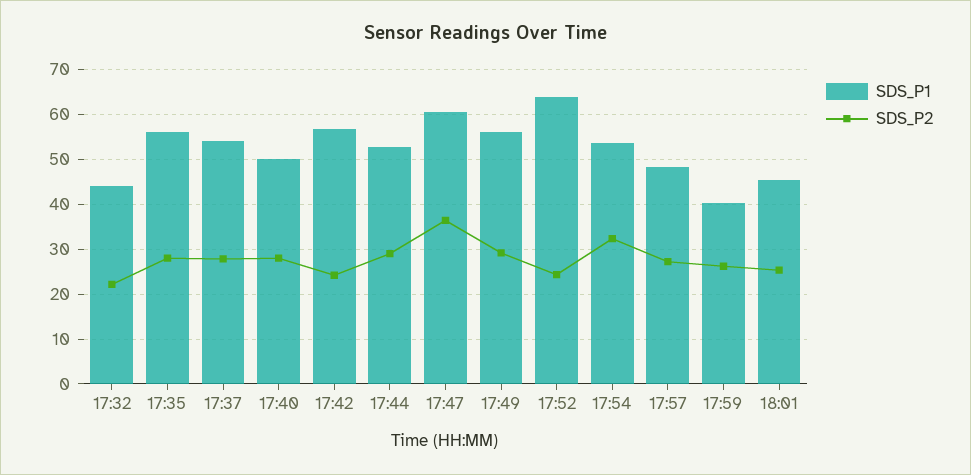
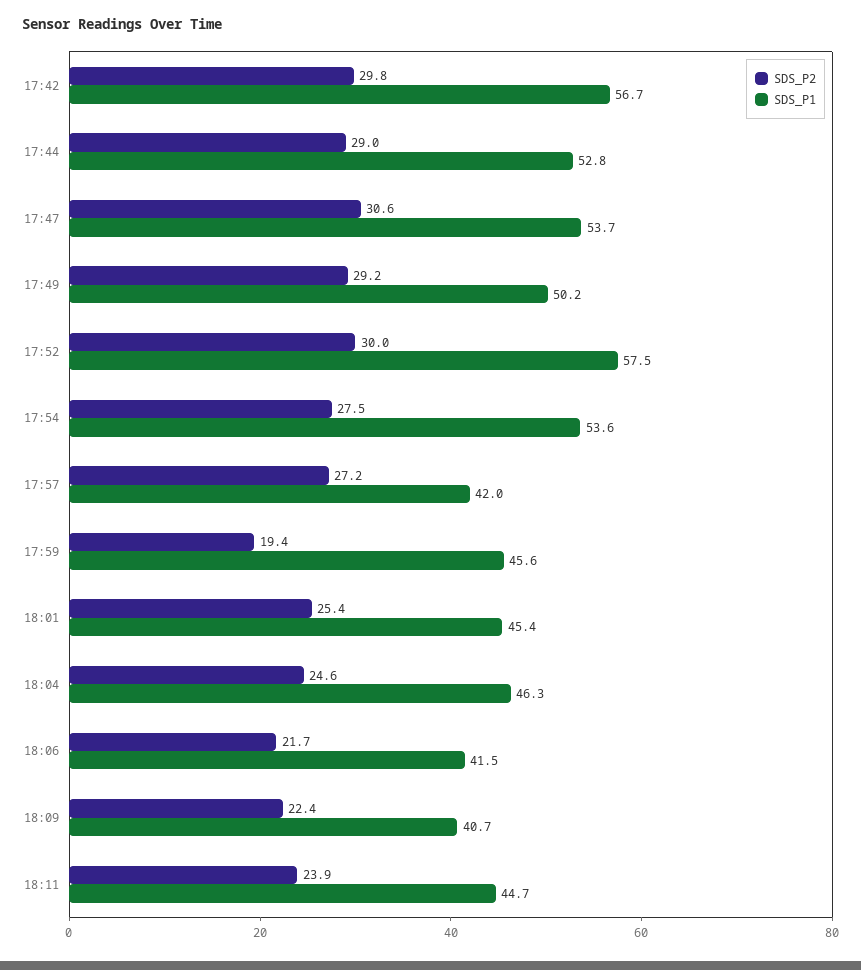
SDS_P1, 17:32: 44 -> none
SDS_P2, 17:32: 22 -> none
SDS_P1, 17:35: 56 -> none
SDS_P2, 17:35: 28 -> none
SDS_P1, 17:37: 54 -> none
SDS_P2, 17:37: 28 -> none
SDS_P1, 17:40: 50 -> none
SDS_P2, 17:40: 28 -> none
SDS_P2, 17:42: 24 -> 29.8
SDS_P1, 17:47: 60 -> 53.7
SDS_P2, 17:47: 36 -> 30.6
SDS_P1, 17:49: 56 -> 50.2
SDS_P1, 17:52: 64 -> 57.5
SDS_P2, 17:52: 24 -> 30
SDS_P2, 17:54: 32 -> 27.5
SDS_P1, 17:57: 48 -> 42
SDS_P1, 17:59: 40 -> 45.6
SDS_P2, 17:59: 26 -> 19.4
SDS_P2, 18:04: none -> 24.6
SDS_P1, 18:04: none -> 46.3
SDS_P2, 18:06: none -> 21.7
SDS_P1, 18:06: none -> 41.5
SDS_P2, 18:09: none -> 22.4
SDS_P1, 18:09: none -> 40.7
SDS_P2, 18:11: none -> 23.9
SDS_P1, 18:11: none -> 44.7

